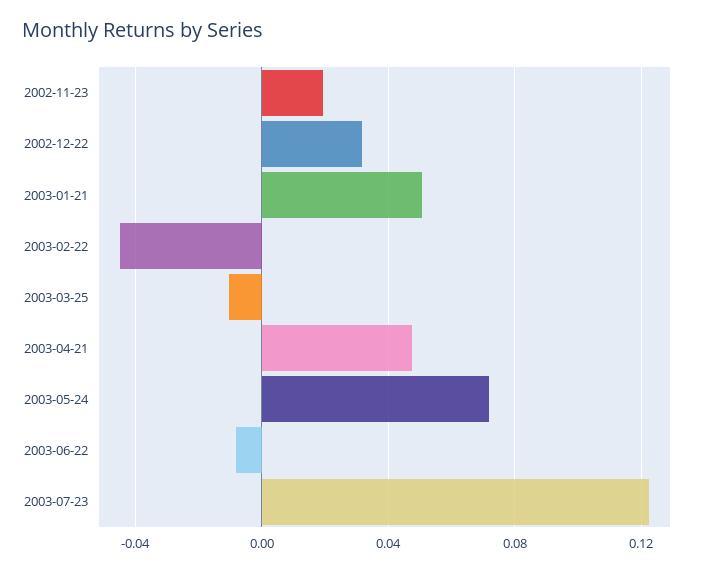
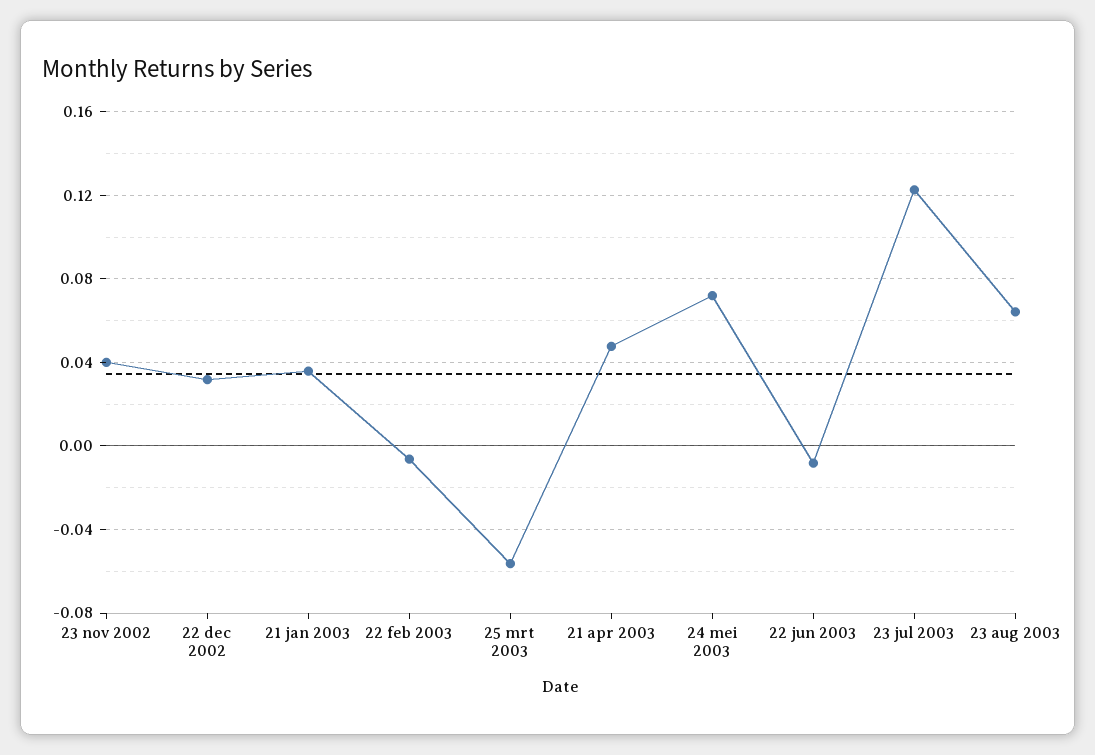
2002-11-23: 0.02 -> 0.04
2003-01-21: 0.05 -> 0.035
2003-02-22: -0.045 -> -0.005
2003-03-25: -0.01 -> -0.055
23 aug 2003: none -> 0.065

